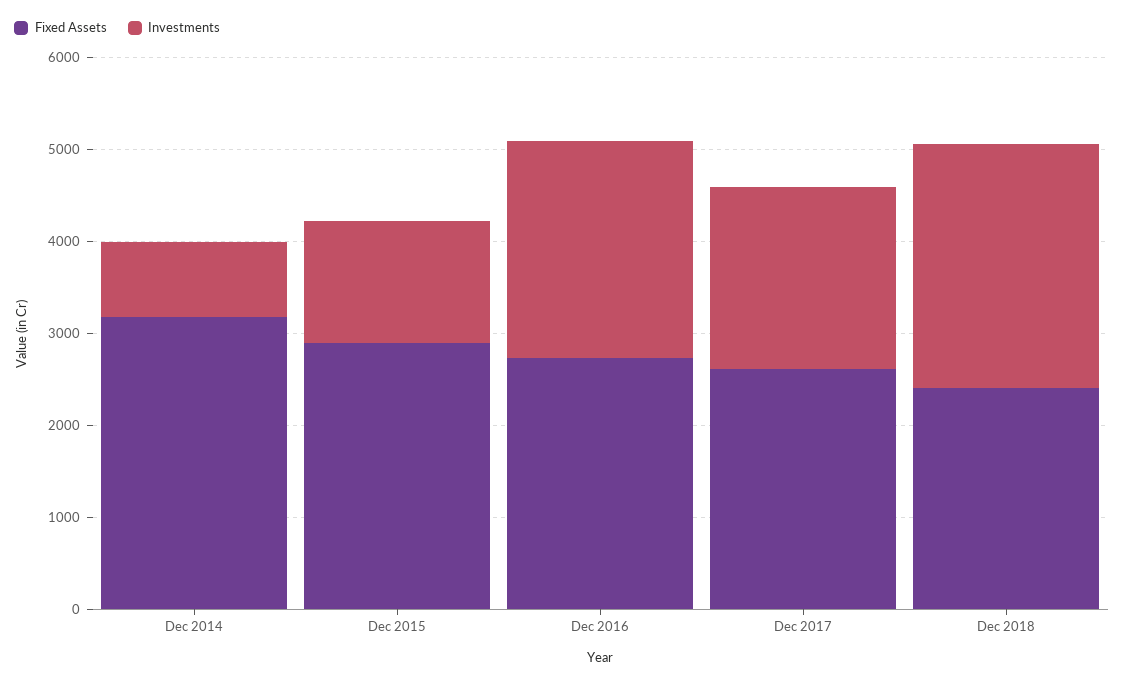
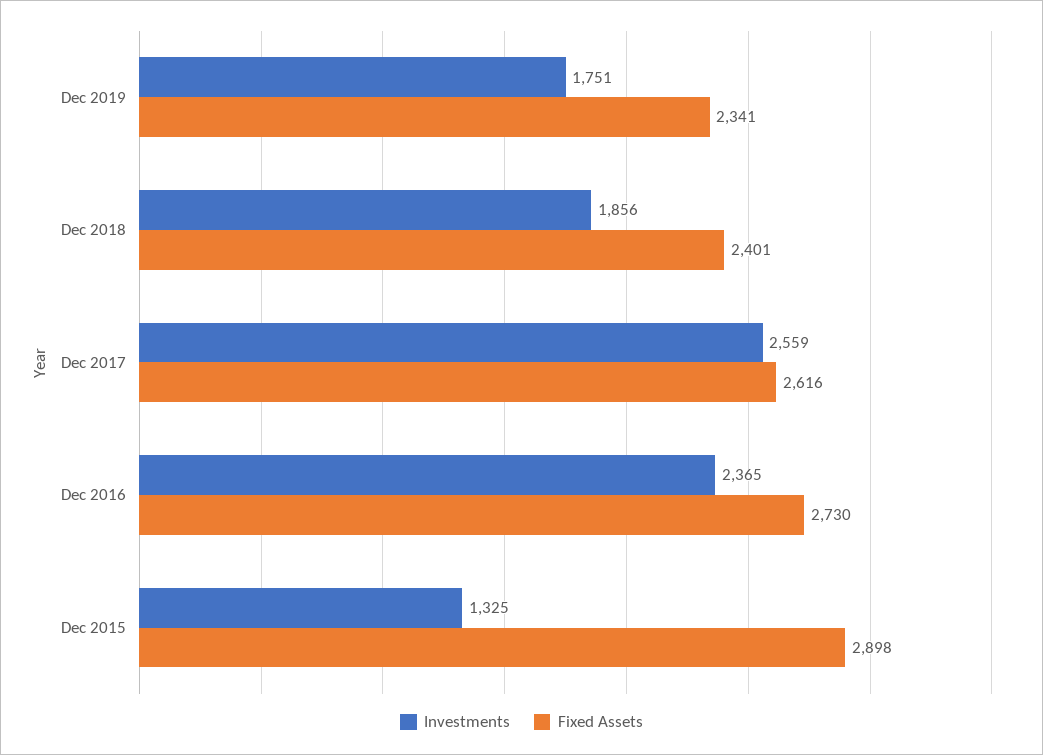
Fixed Assets, Dec 2014: 3200 -> none
Investments, Dec 2014: 800 -> none
Investments, Dec 2017: 2000 -> 2559
Investments, Dec 2018: 2600 -> 1856
Investments, Dec 2019: none -> 1751
Fixed Assets, Dec 2019: none -> 2341

